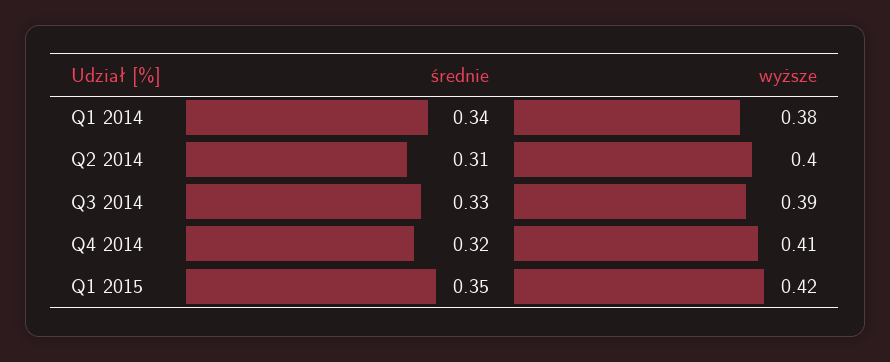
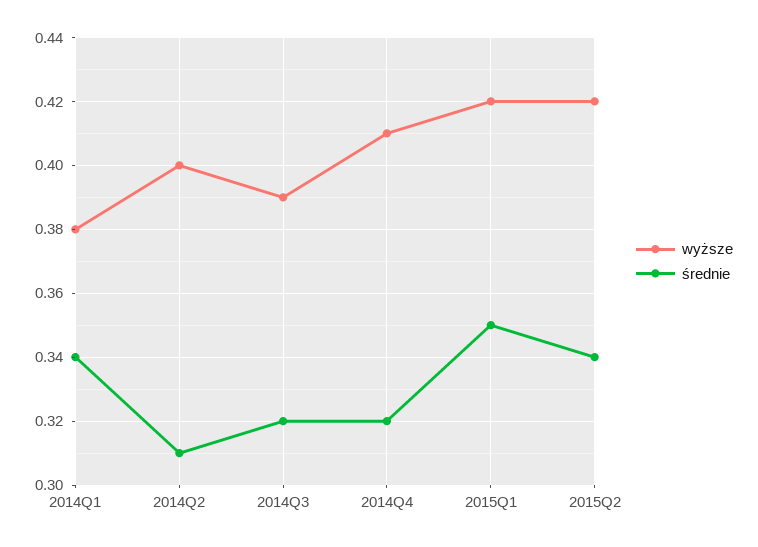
średnie, Q3 2014: 0.33 -> 0.32
wyższe, 2015Q2: none -> 0.42
średnie, 2015Q2: none -> 0.34

